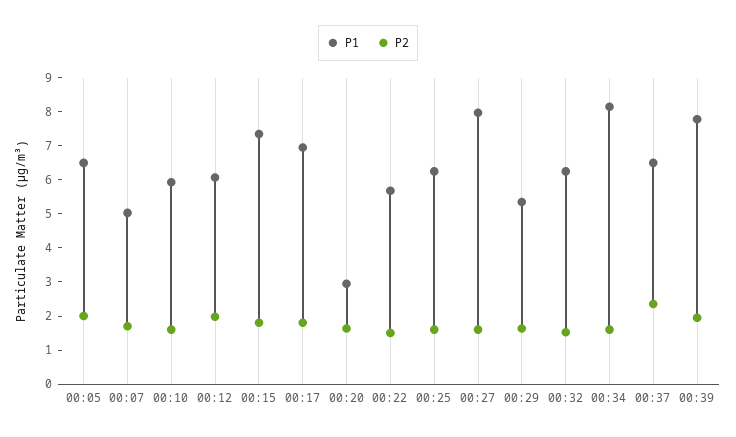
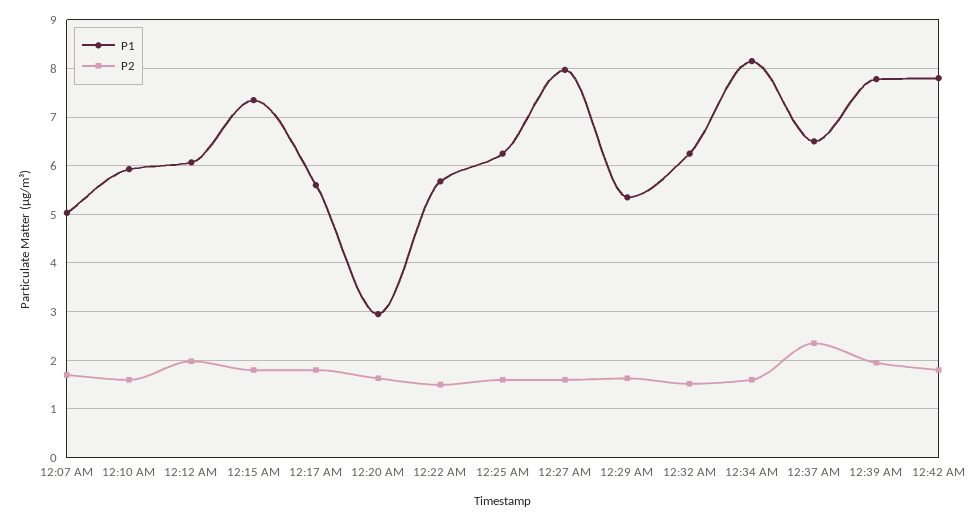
P1, 00:05: 6.5 -> none
P2, 00:05: 2 -> none
P1, 00:17: 7 -> 5.6
P1, 12:42 AM: none -> 7.8
P2, 12:42 AM: none -> 1.8

